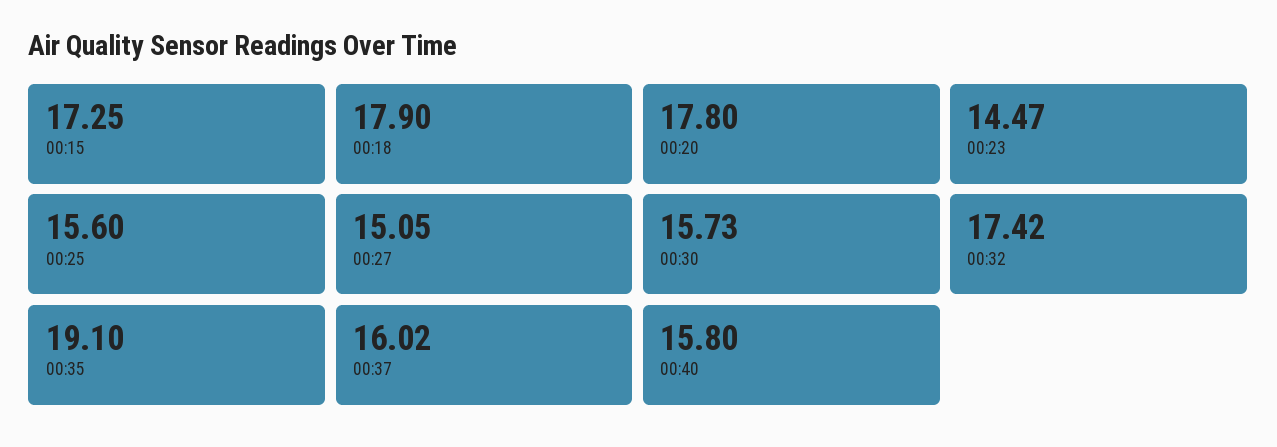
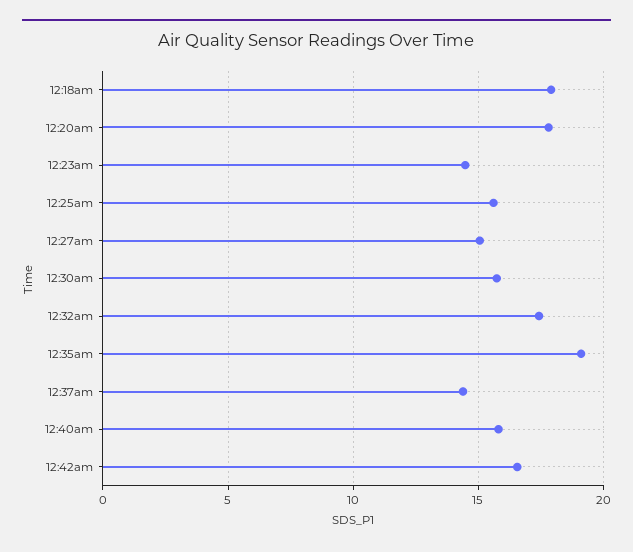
00:15: 17.25 -> none
00:37: 16.02 -> 14.5
12:42am: none -> 16.5

